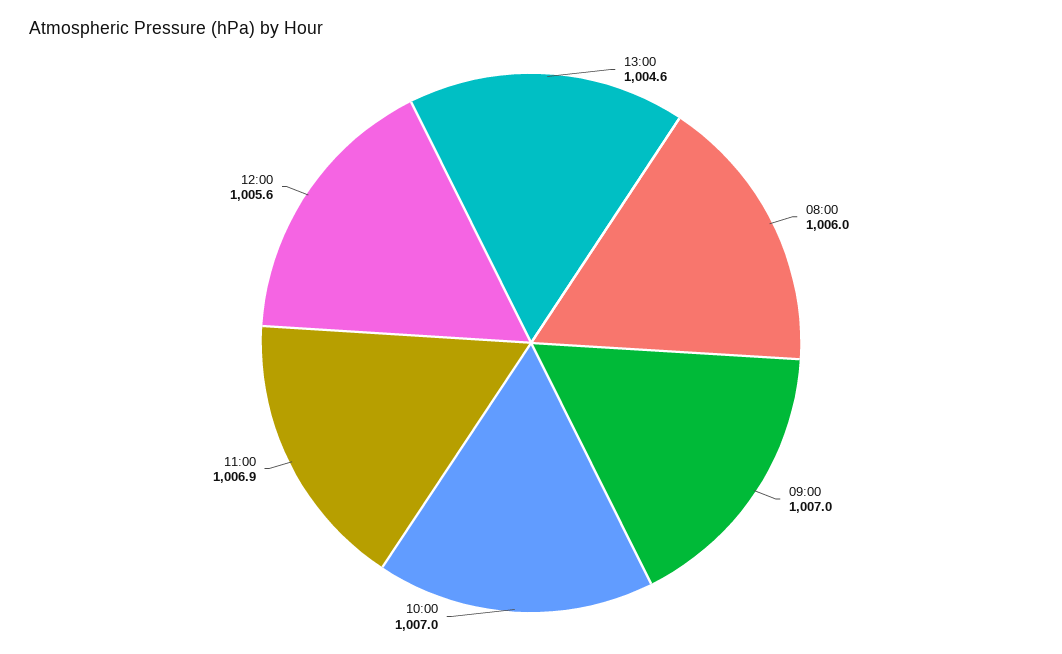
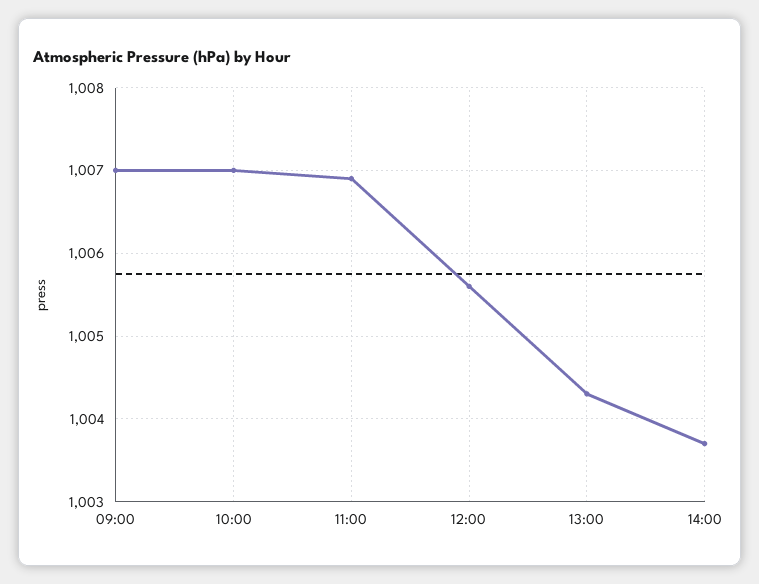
13:00: 1004.6 -> 1004.3
08:00: 1006 -> none
14:00: none -> 1003.7

